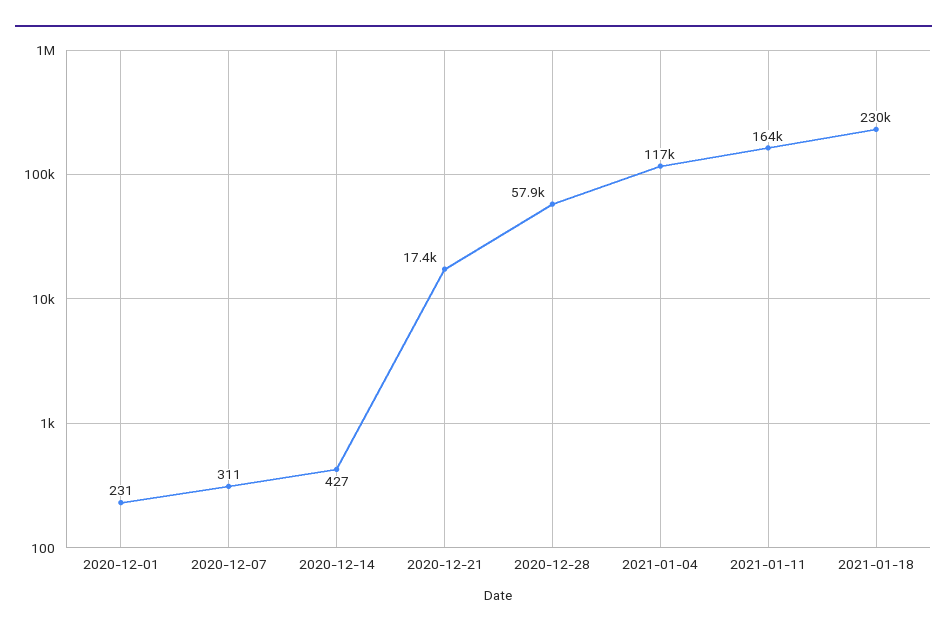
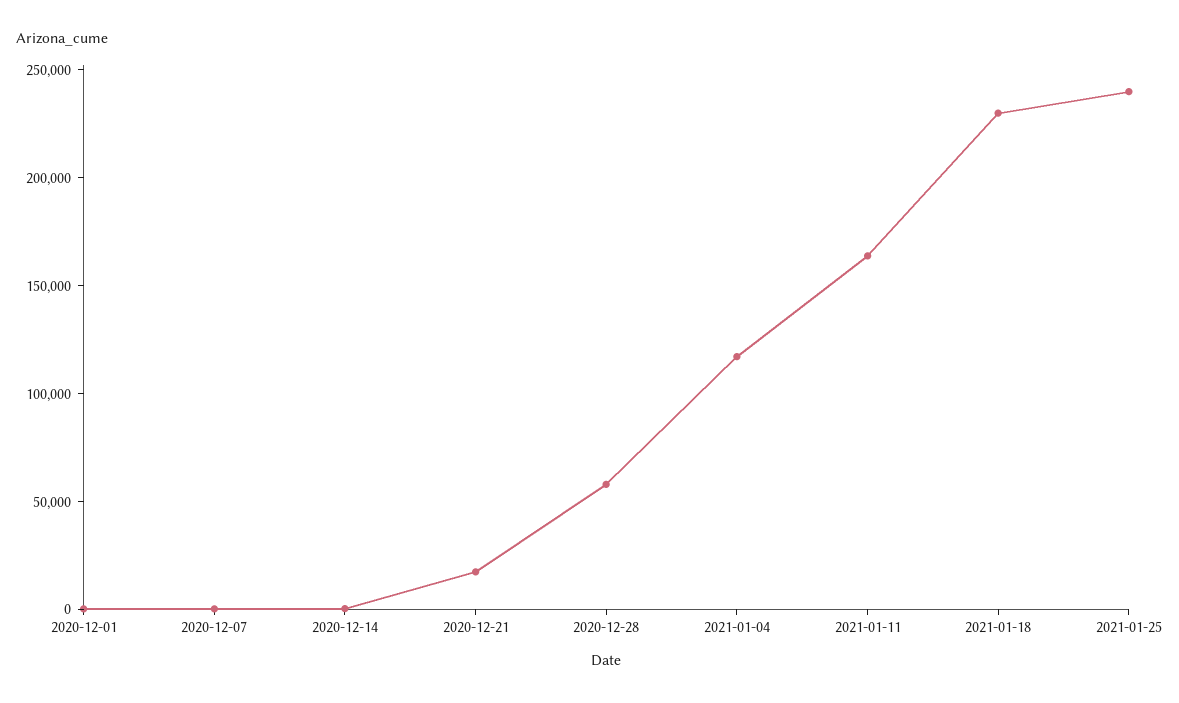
2021-01-25: none -> 240000

